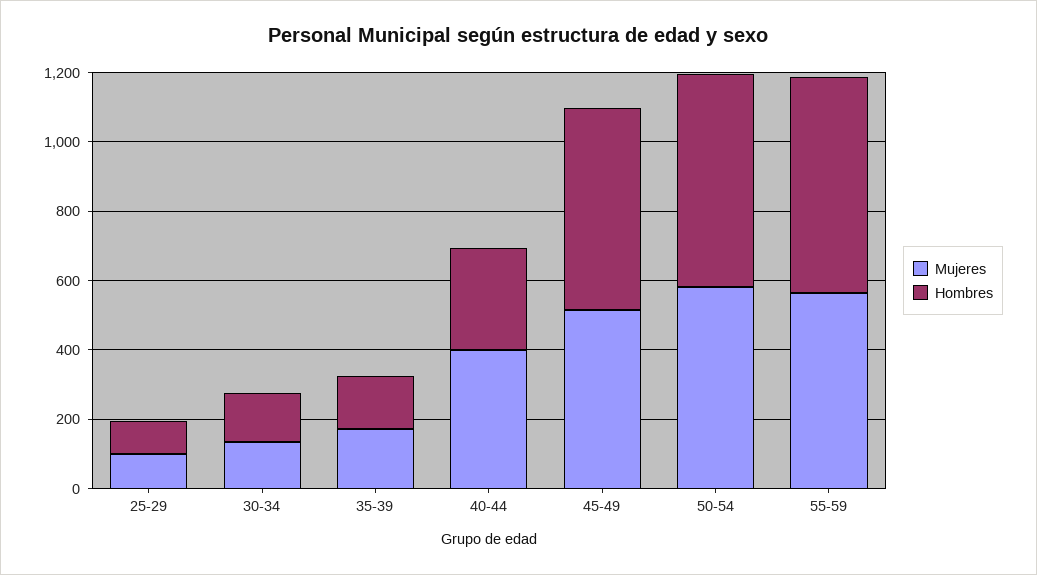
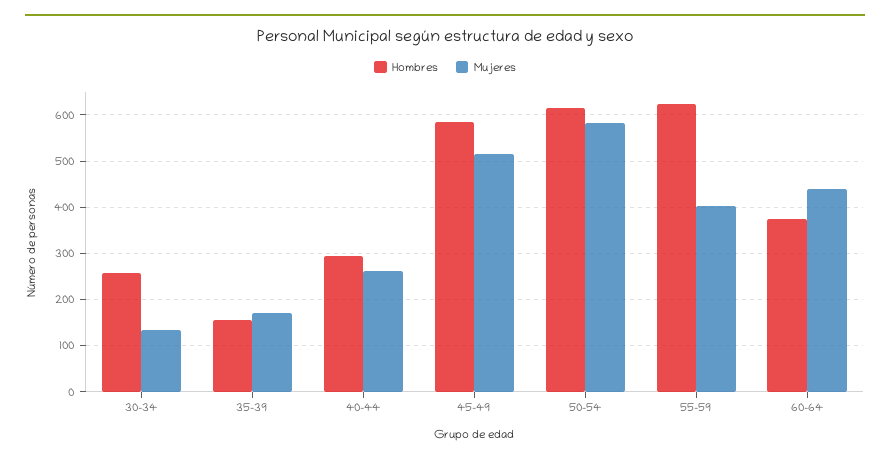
Mujeres, 25-29: 100 -> none
Hombres, 25-29: 100 -> none
Hombres, 30-34: 150 -> 260
Mujeres, 40-44: 400 -> 260
Mujeres, 55-59: 550 -> 400
Hombres, 60-64: none -> 380
Mujeres, 60-64: none -> 440

